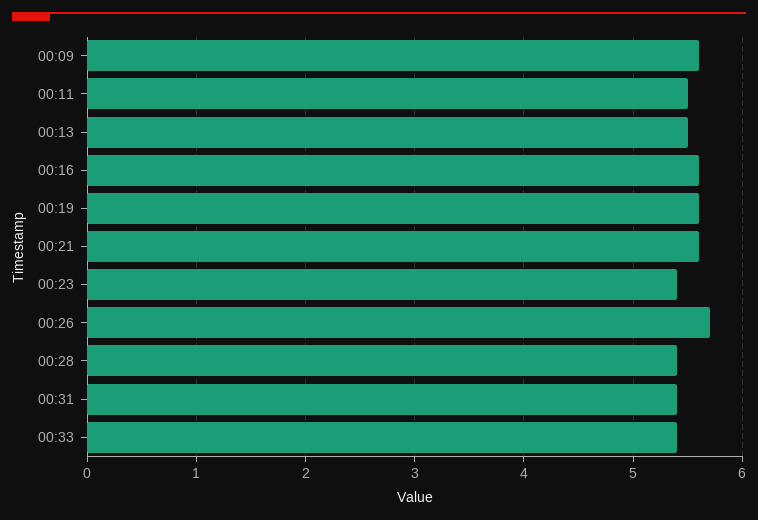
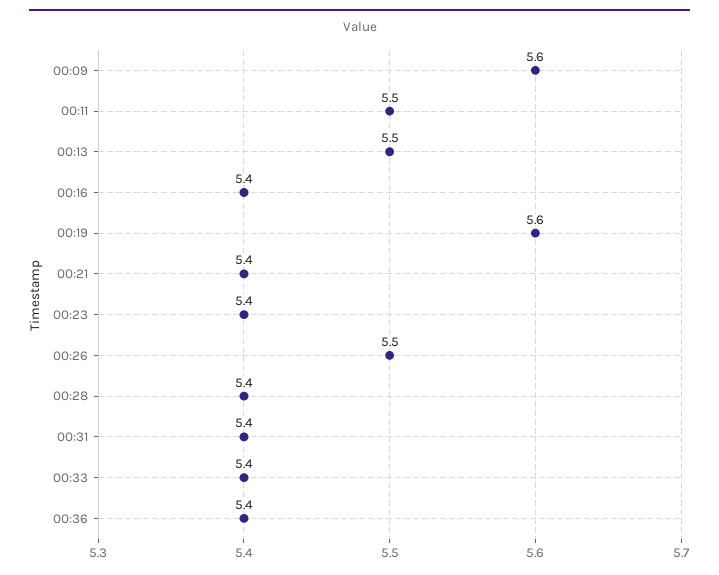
00:16: 5.6 -> 5.4
00:21: 5.6 -> 5.4
00:26: 5.7 -> 5.5
00:36: none -> 5.4

